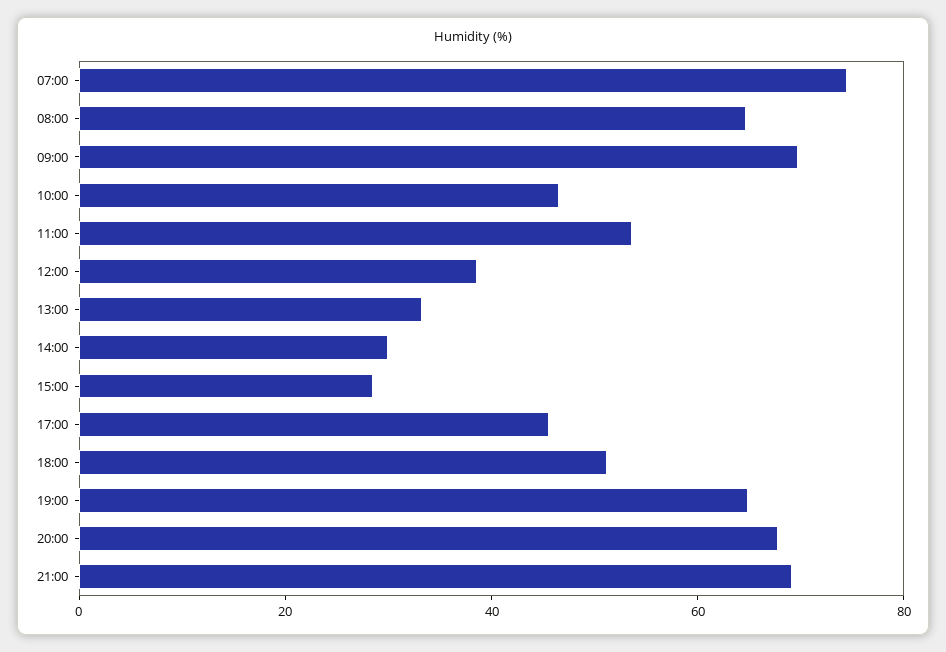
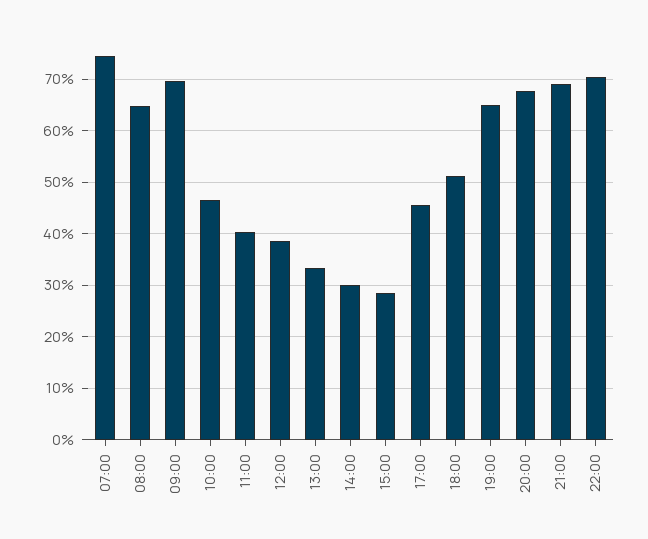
11:00: 55 -> 40
22:00: none -> 70

